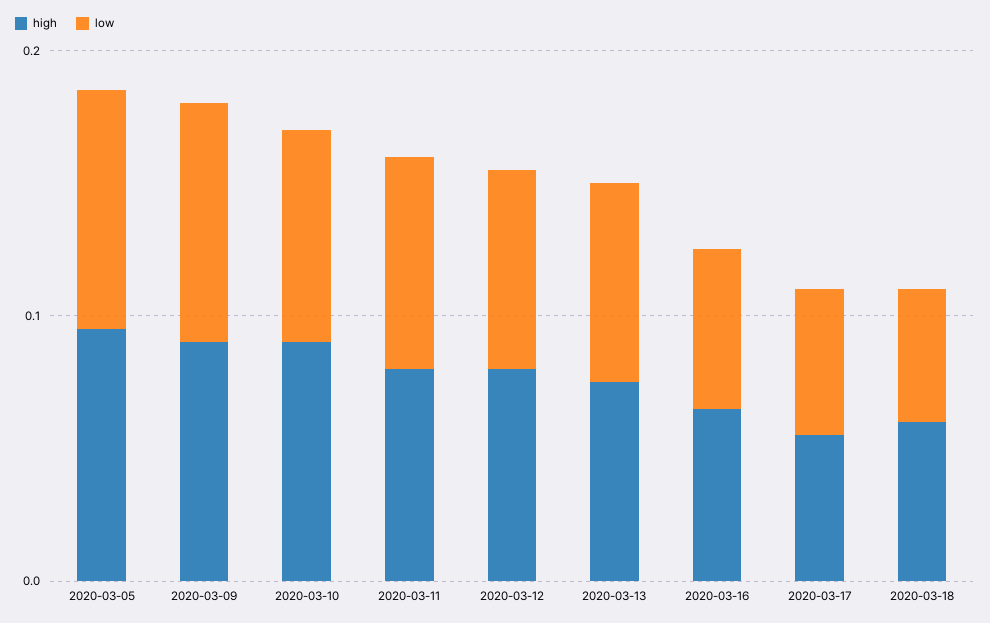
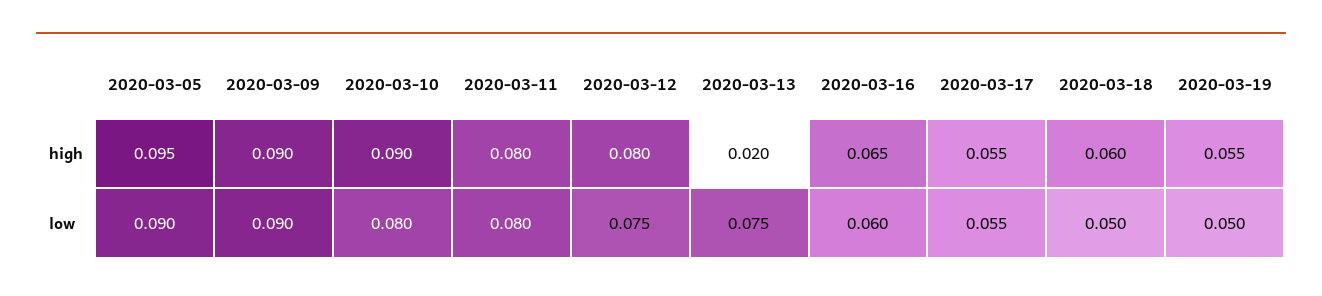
high, 2020-03-13: 0.08 -> 0.02
high, 2020-03-19: none -> 0.055
low, 2020-03-19: none -> 0.05

